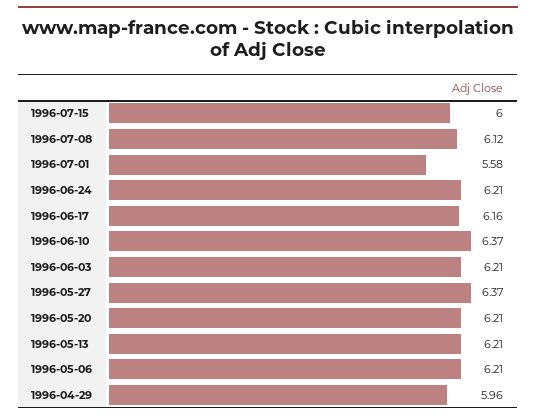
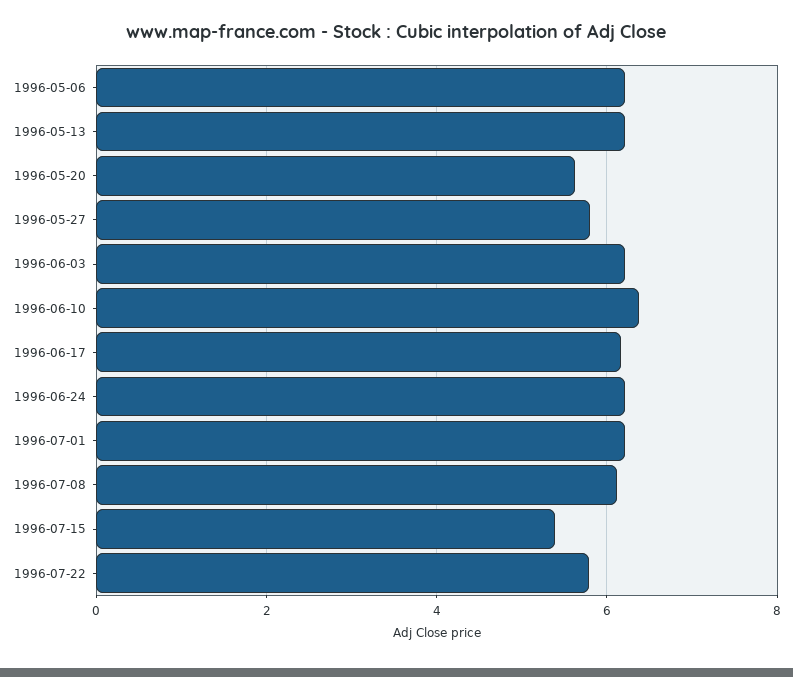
1996-07-15: 6 -> 5.4
1996-07-01: 5.58 -> 6.2
1996-05-27: 6.37 -> 5.8
1996-05-20: 6.21 -> 5.6
1996-04-29: 5.96 -> none
1996-07-22: none -> 5.8

